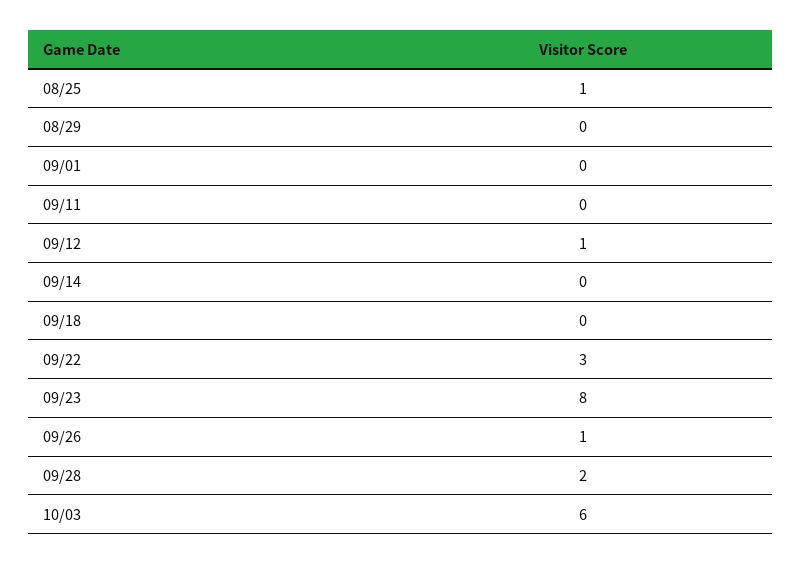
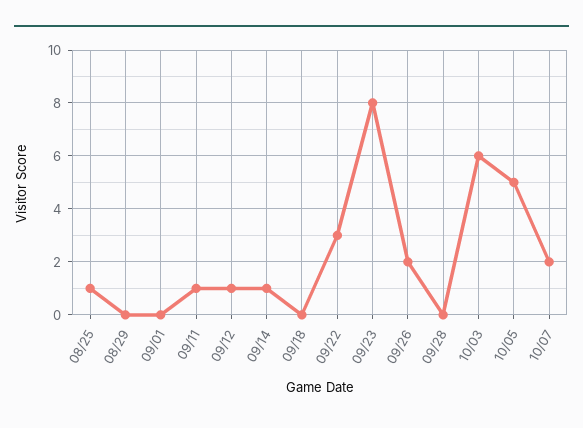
09/11: 0 -> 1
09/14: 0 -> 1
09/26: 1 -> 2
09/28: 2 -> 0
10/05: none -> 5
10/07: none -> 2

